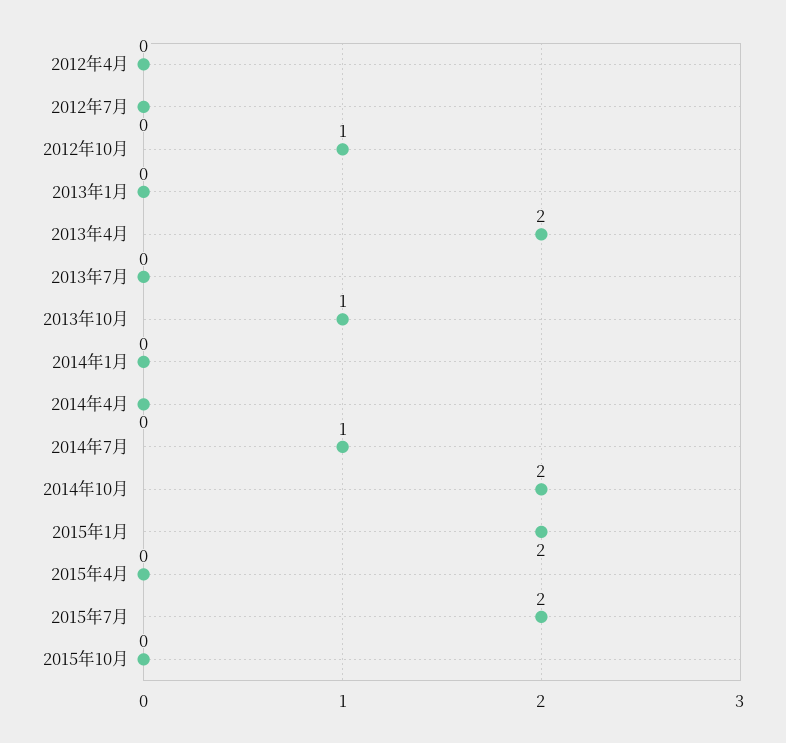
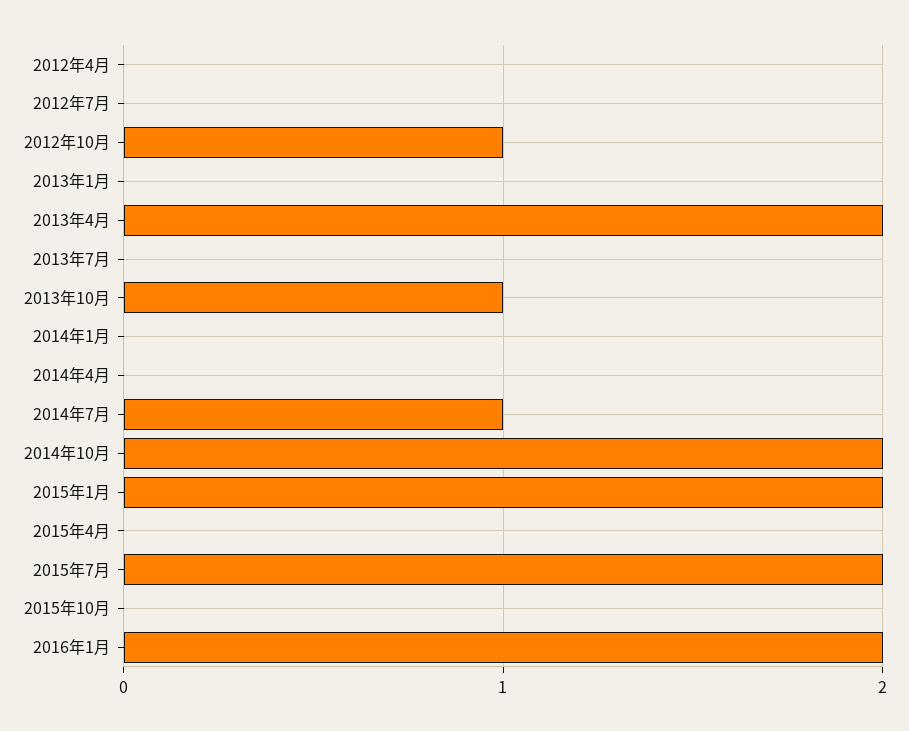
2016年1月: none -> 2

